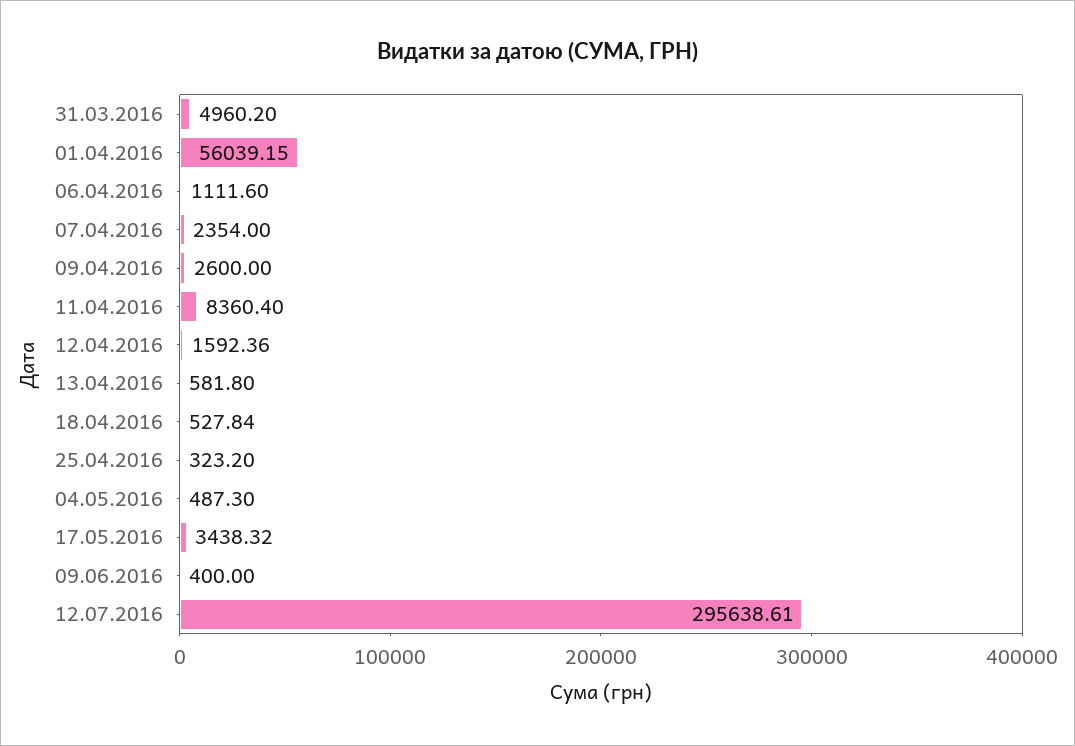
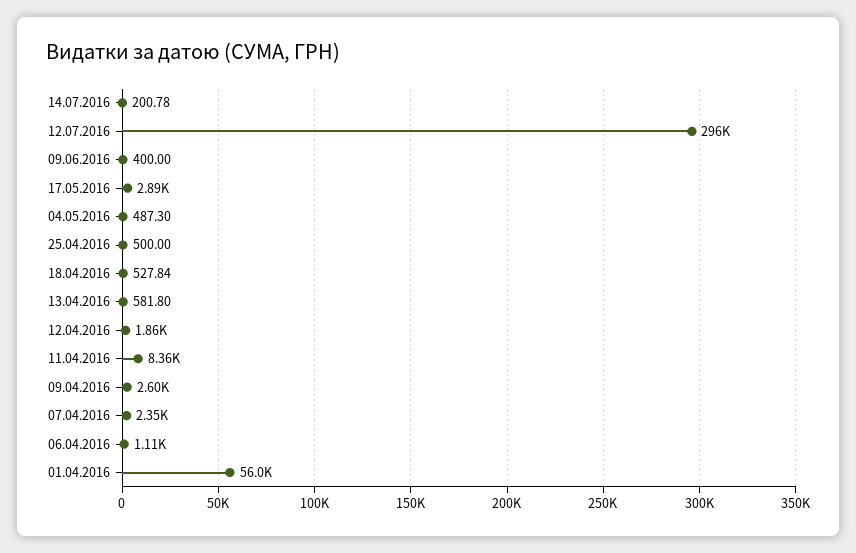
31.03.2016: 4960.2 -> none
12.04.2016: 1592.36 -> 1860
25.04.2016: 323.2 -> 500
17.05.2016: 3438.32 -> 2890
14.07.2016: none -> 200.78

